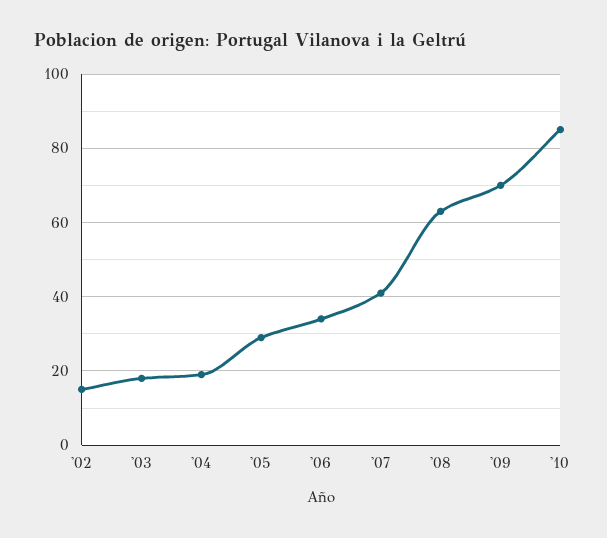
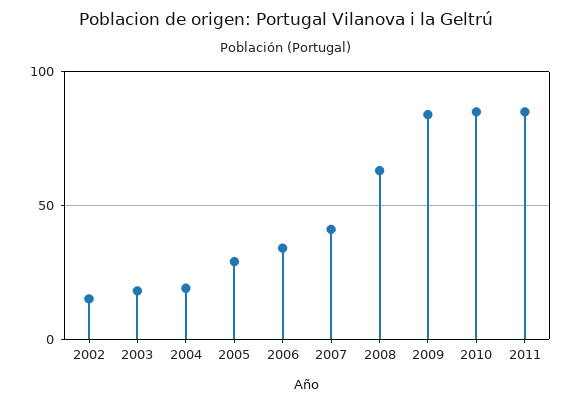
'09: 70 -> 85
2011: none -> 85

